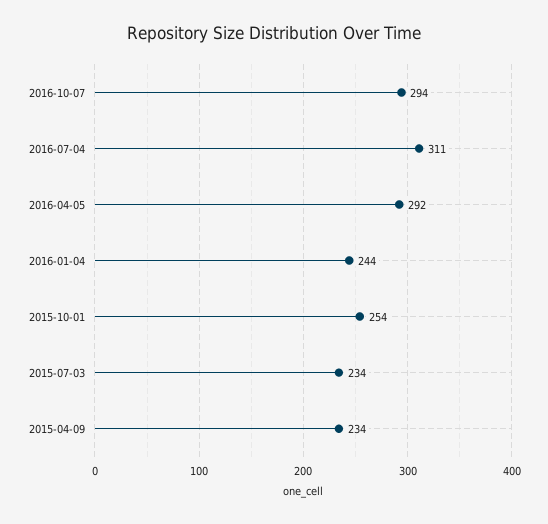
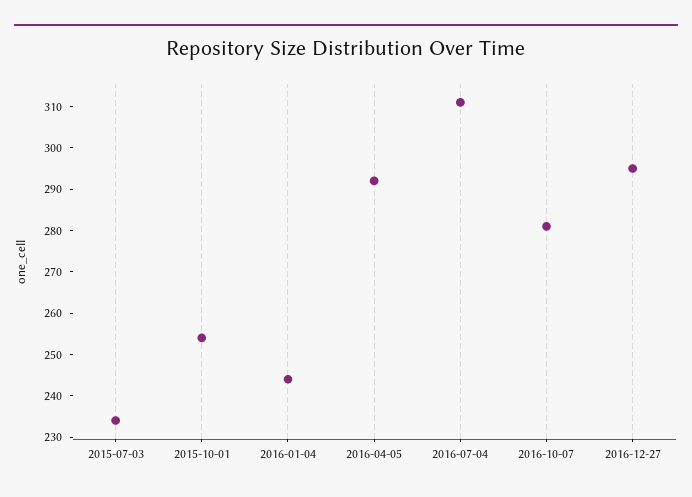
2016-10-07: 294 -> 280
2015-04-09: 234 -> none
2016-12-27: none -> 295

